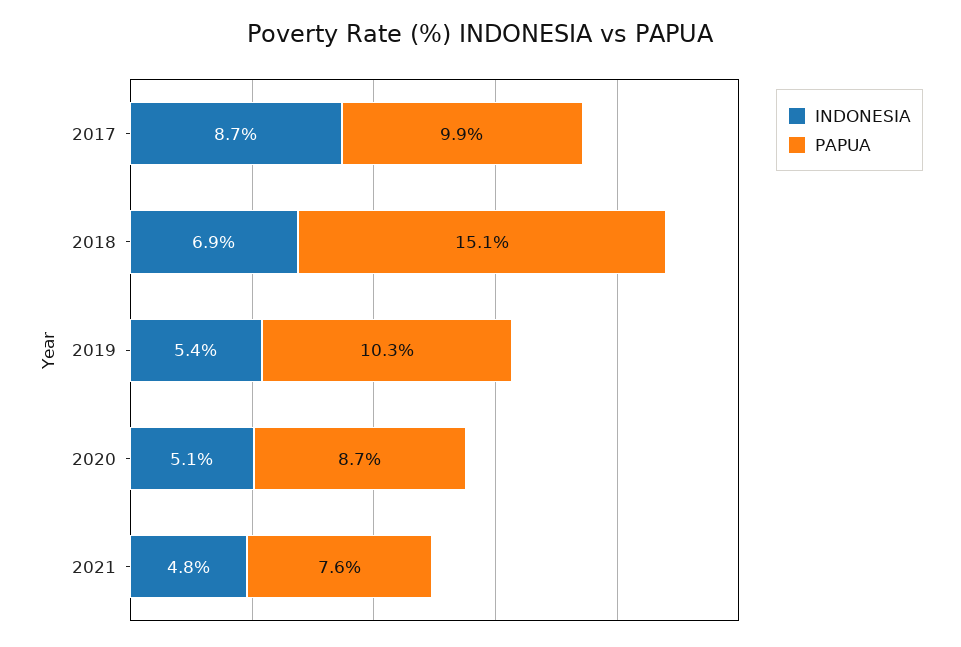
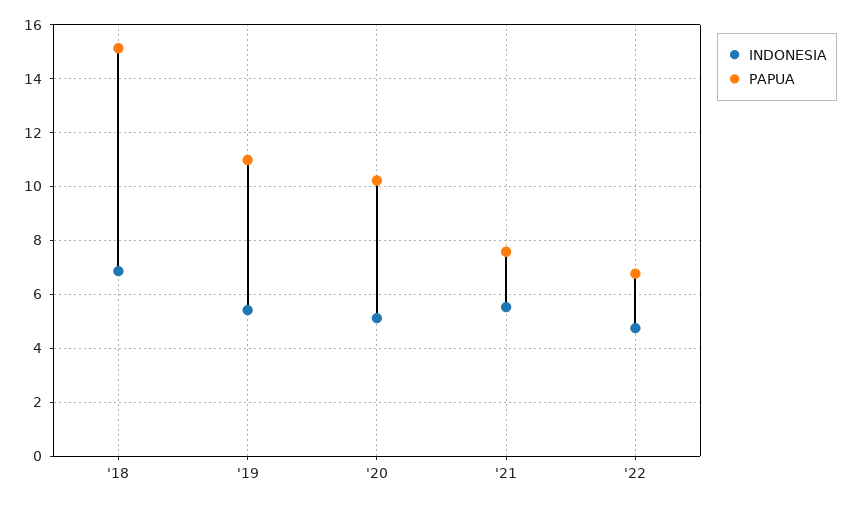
INDONESIA, 2017: 8.7 -> none
PAPUA, 2017: 9.9 -> none
PAPUA, 2019: 10.3 -> 11
PAPUA, 2020: 8.7 -> 10.25
INDONESIA, 2021: 4.8 -> 5.5
INDONESIA, '22: none -> 4.75
PAPUA, '22: none -> 6.75

